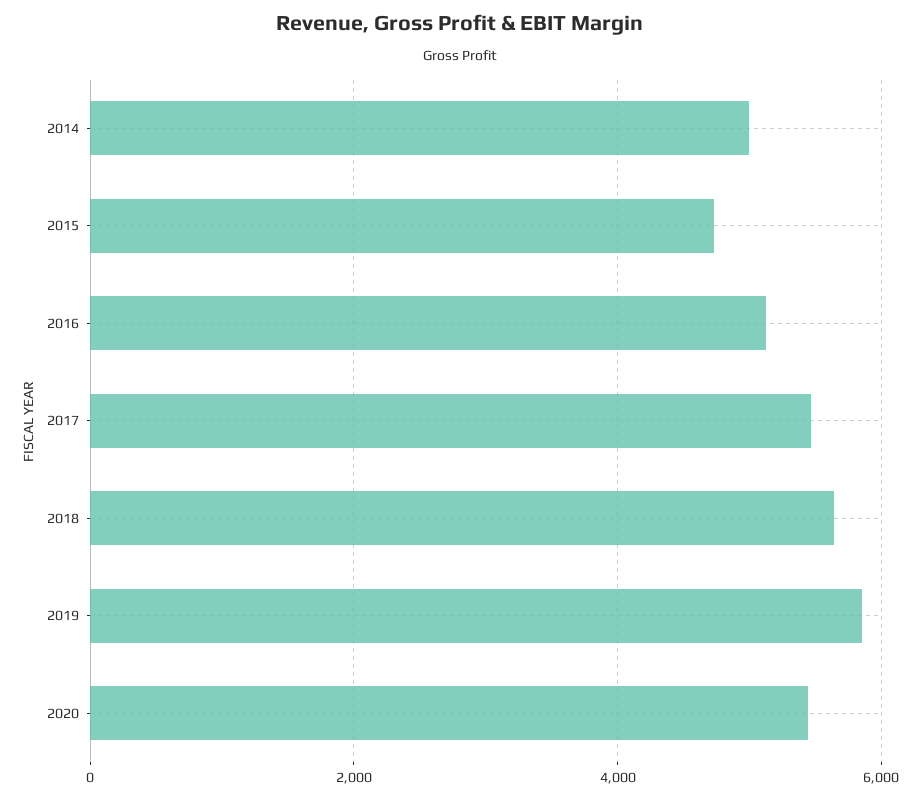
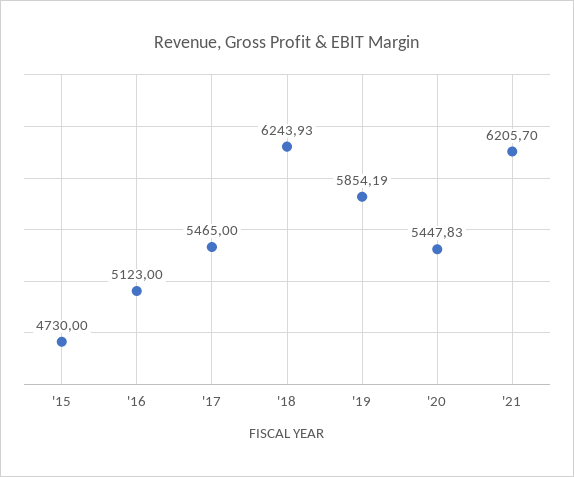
2014: 5000 -> none
2018: 5600 -> 6243.93
'21: none -> 6205.7

